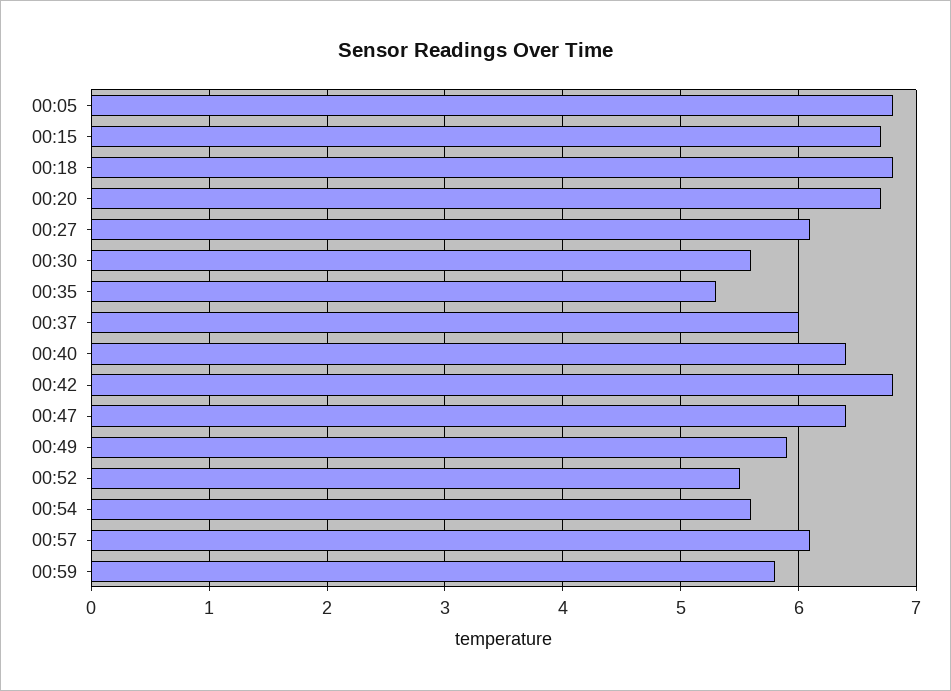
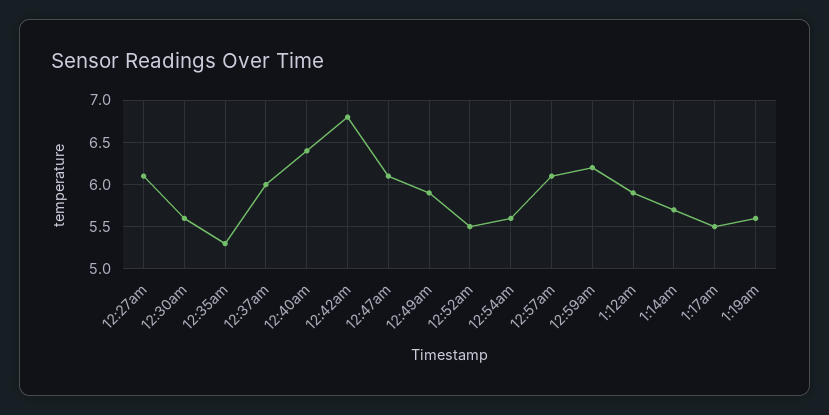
00:05: 6.8 -> none
00:15: 6.7 -> none
00:18: 6.8 -> none
00:20: 6.7 -> none
00:47: 6.4 -> 6.1
00:59: 5.8 -> 6.2
1:12am: none -> 5.9
1:14am: none -> 5.7
1:17am: none -> 5.5
1:19am: none -> 5.6

